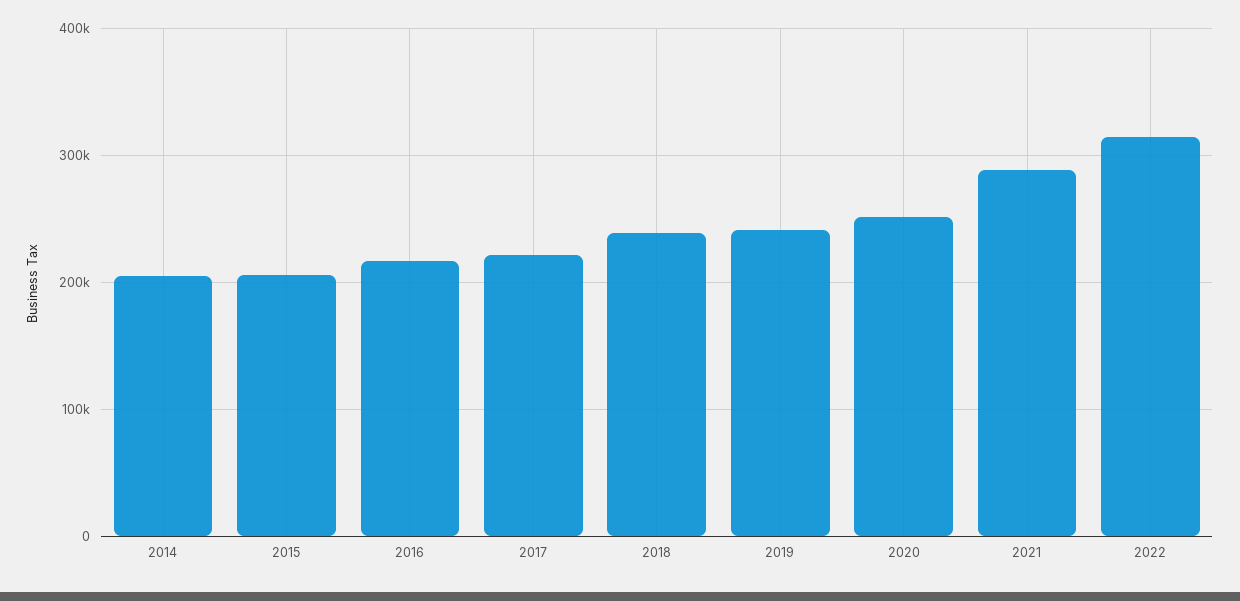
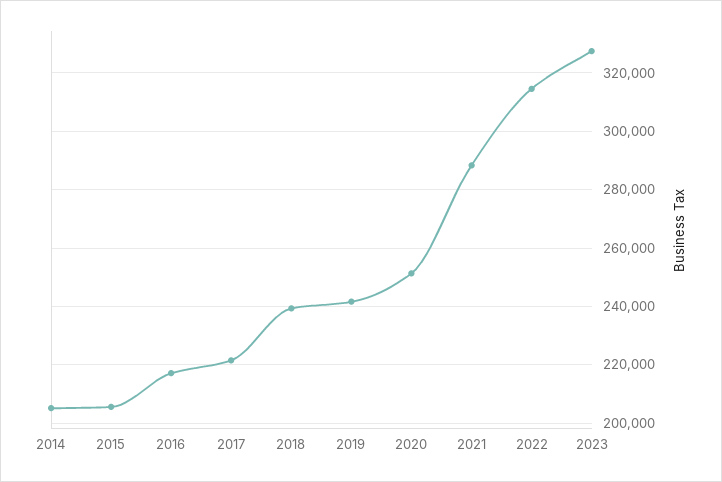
2023: none -> 327500

